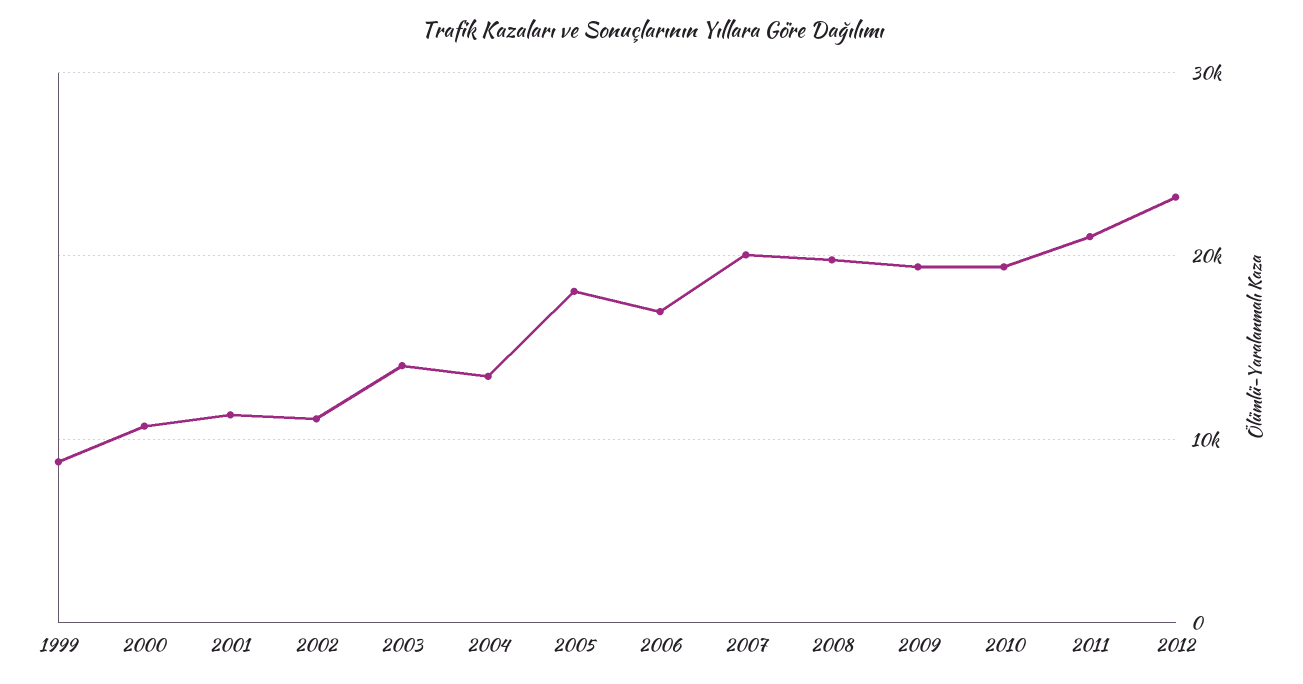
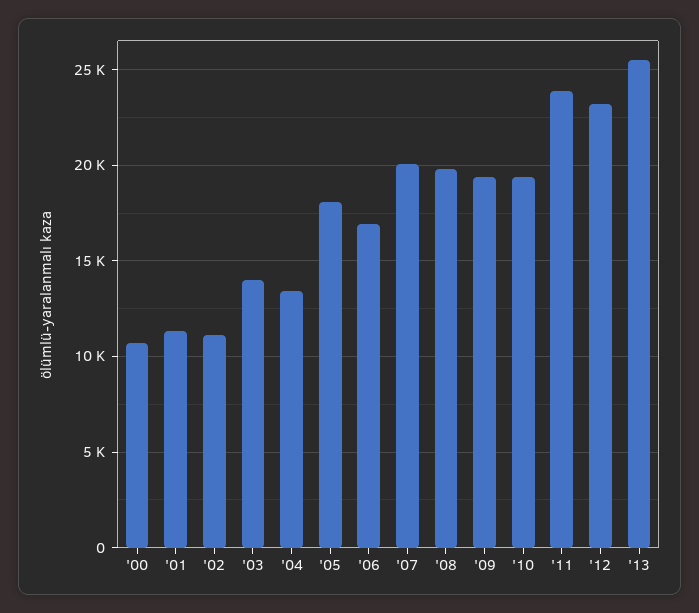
1999: 9000 -> none
2011: 21000 -> 24000
'13: none -> 25500

